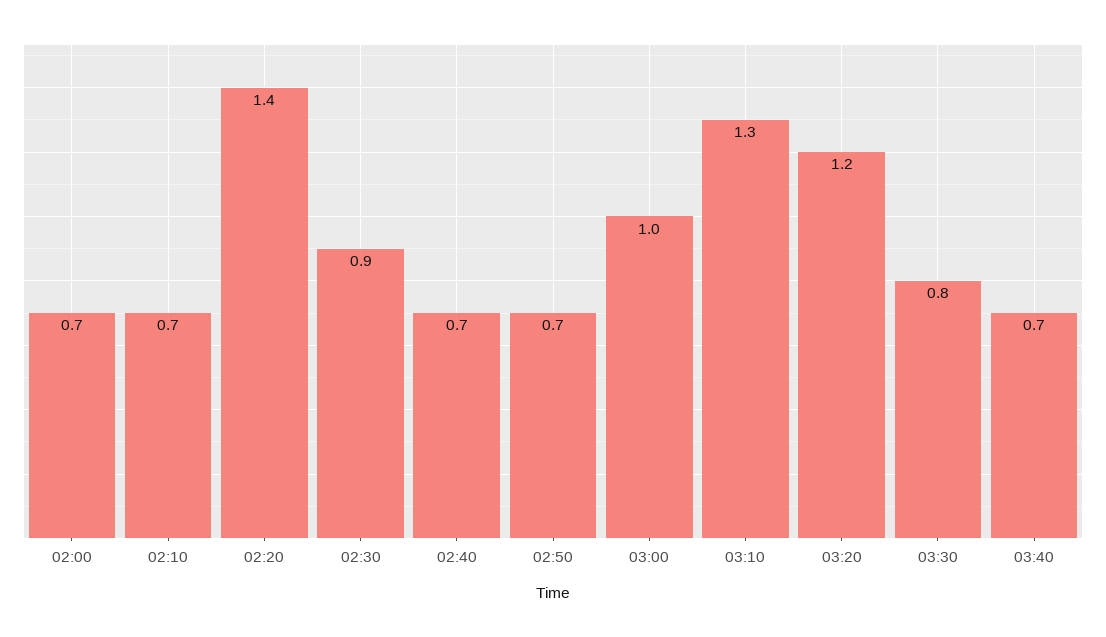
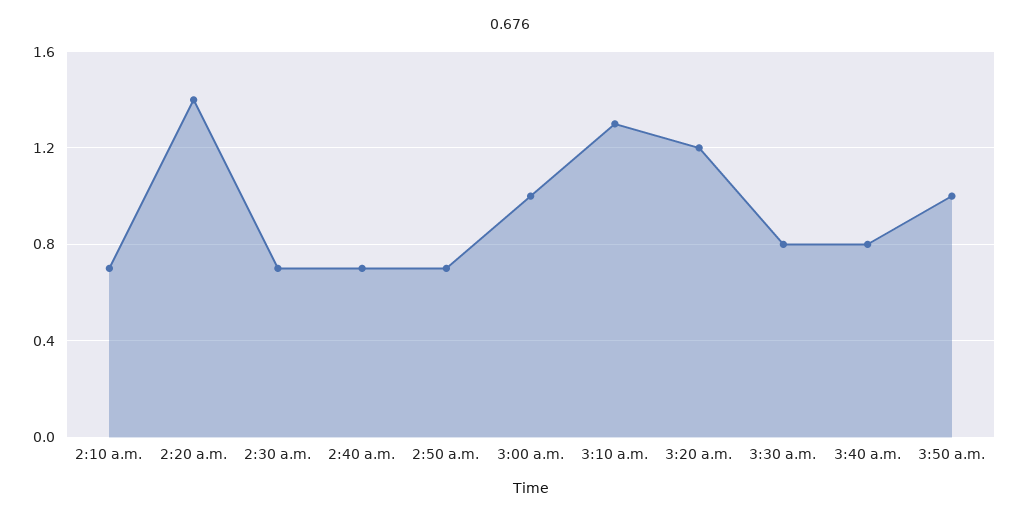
02:00: 0.7 -> none
02:30: 0.9 -> 0.7
03:40: 0.7 -> 0.8
3:50 a.m.: none -> 1

